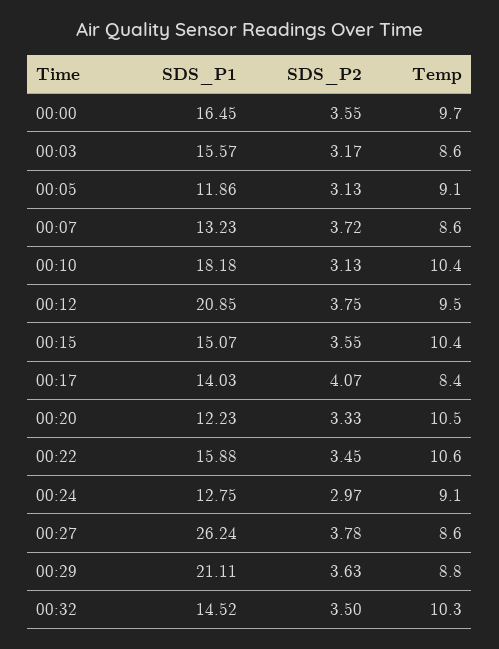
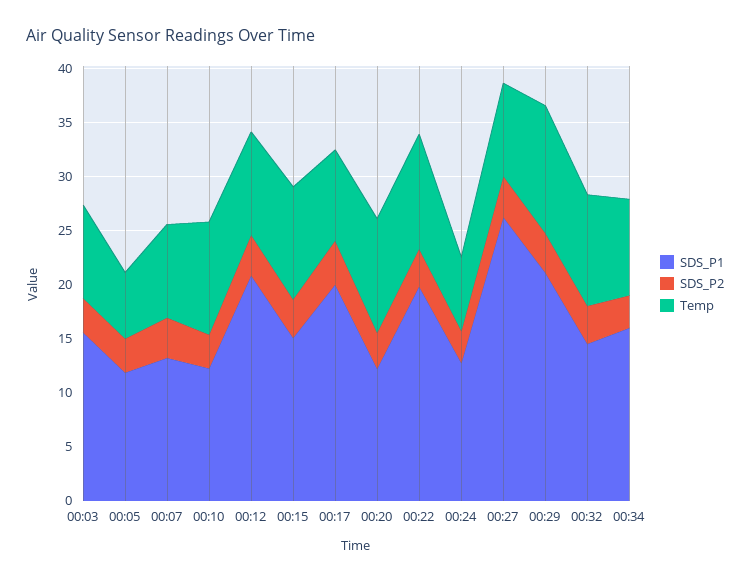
SDS_P1, 00:00: 16.45 -> none
SDS_P2, 00:00: 3.55 -> none
Temp, 00:00: 9.7 -> none
Temp, 00:05: 9.1 -> 6
SDS_P1, 00:10: 18.18 -> 12
SDS_P1, 00:17: 14.03 -> 20
SDS_P1, 00:22: 15.88 -> 20
Temp, 00:24: 9.1 -> 7
Temp, 00:29: 8.8 -> 12
SDS_P1, 00:34: none -> 16
SDS_P2, 00:34: none -> 3
Temp, 00:34: none -> 9

